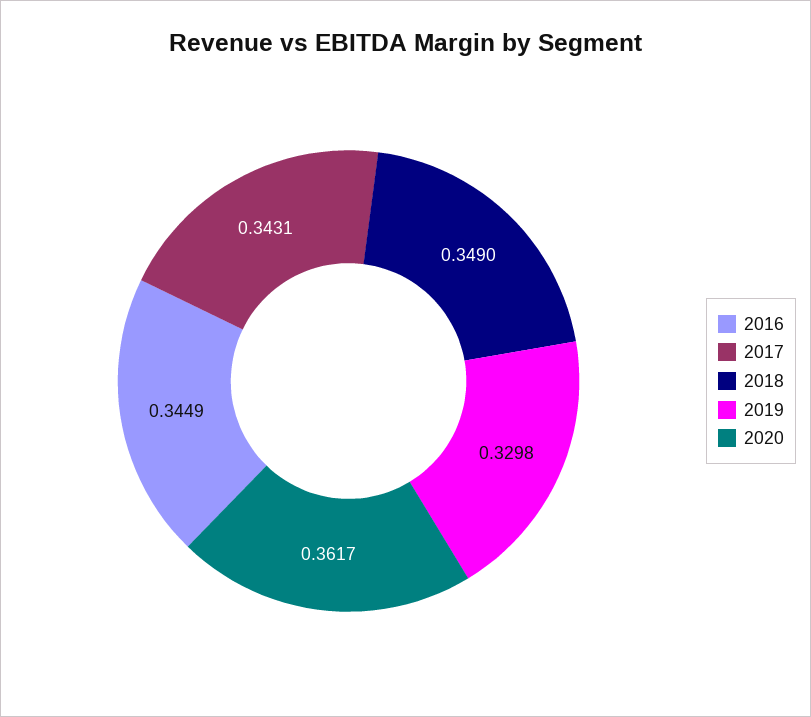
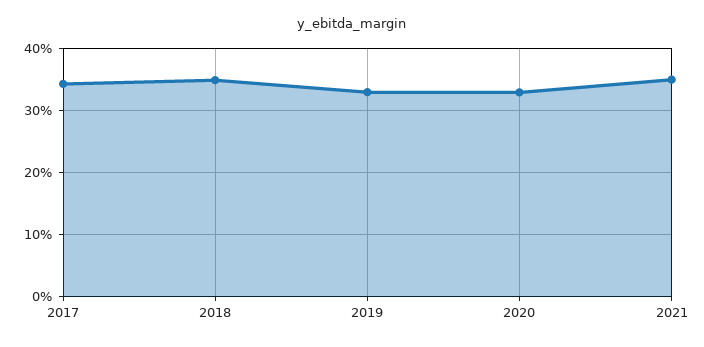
2016: 0.3449 -> none
2020: 0.3617 -> 0.33
2021: none -> 0.35

